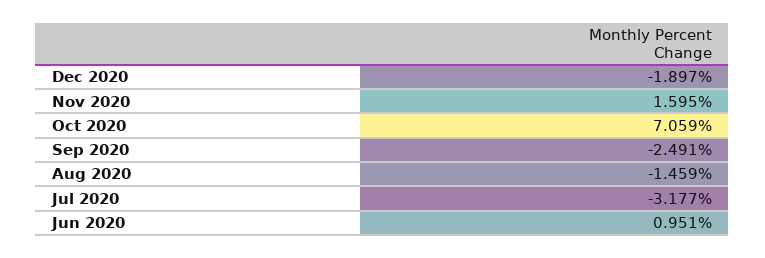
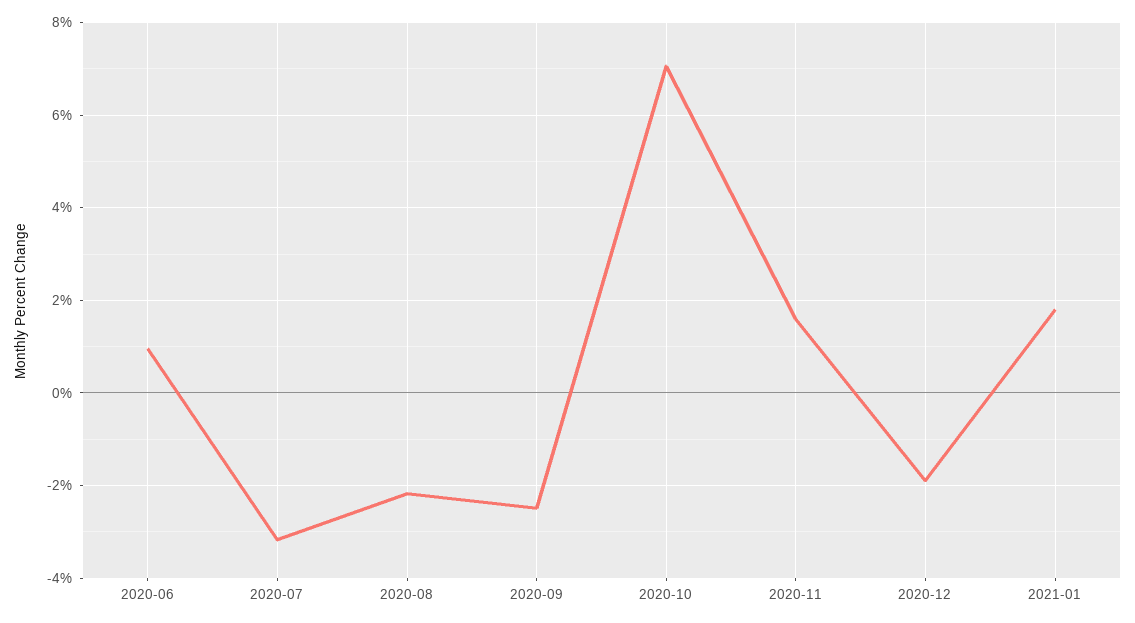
Aug 2020: -1.459 -> -2.2
2021-01: none -> 1.8

